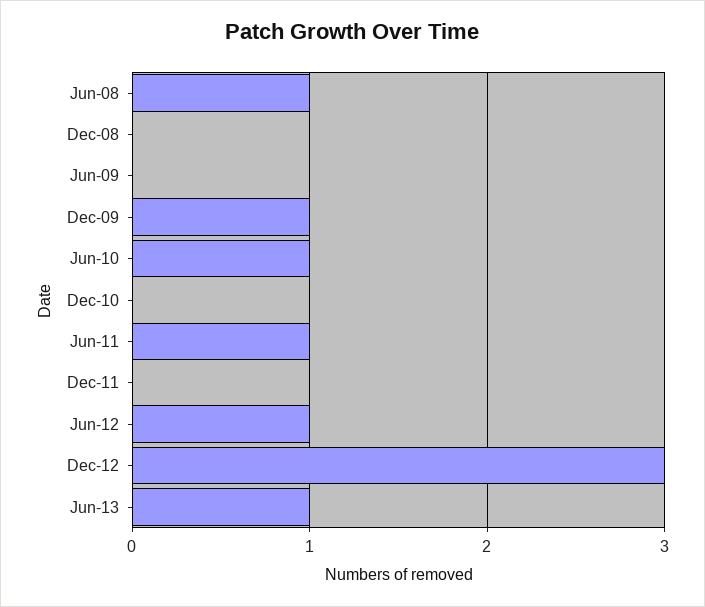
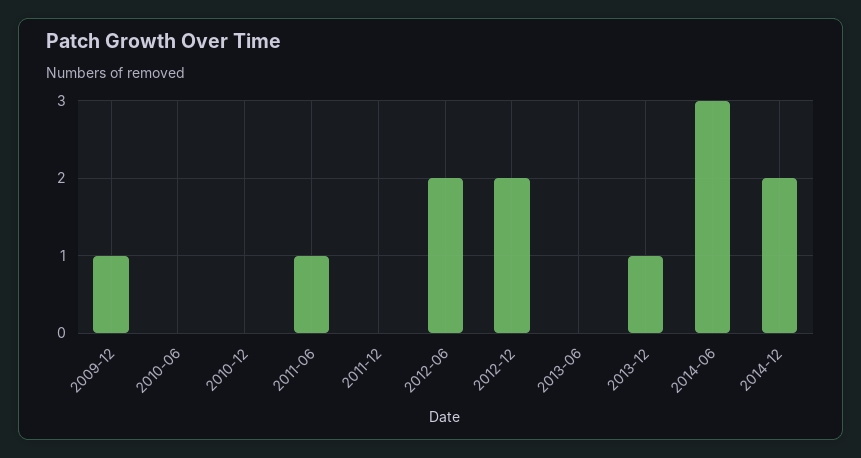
Jun-08: 1 -> none
Dec-08: 0 -> none
Jun-09: 0 -> none
Jun-10: 1 -> 0
Jun-12: 1 -> 2
Dec-12: 3 -> 2
Jun-13: 1 -> 0
2013-12: none -> 1
2014-06: none -> 3
2014-12: none -> 2

